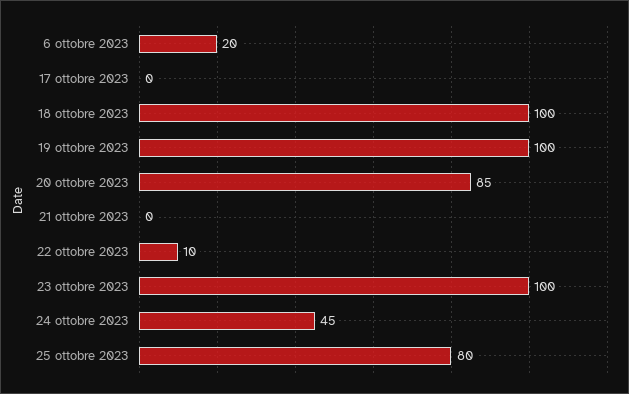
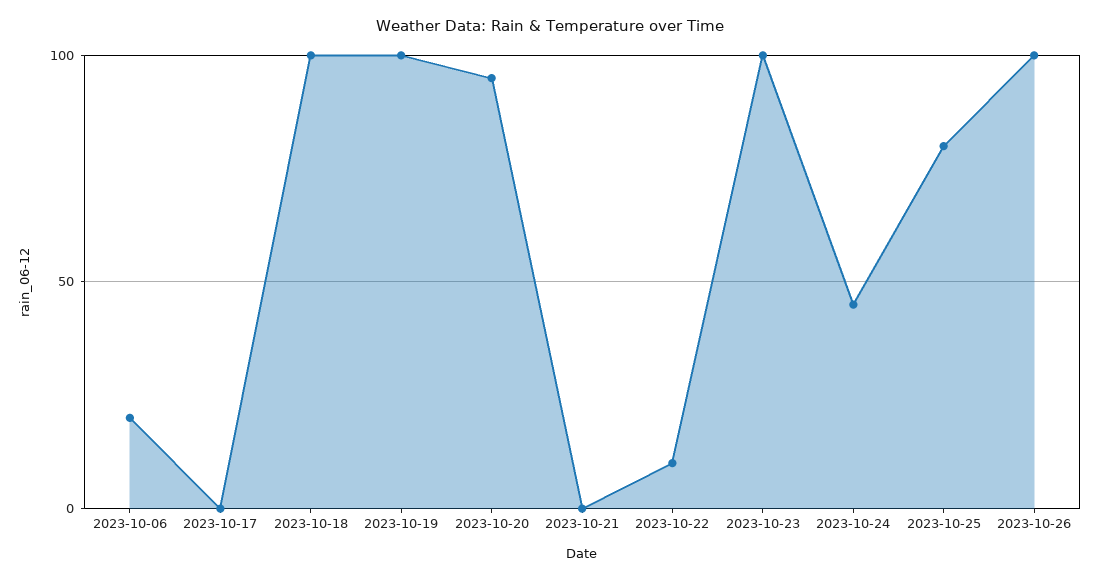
20 ottobre 2023: 85 -> 95
2023-10-26: none -> 100

